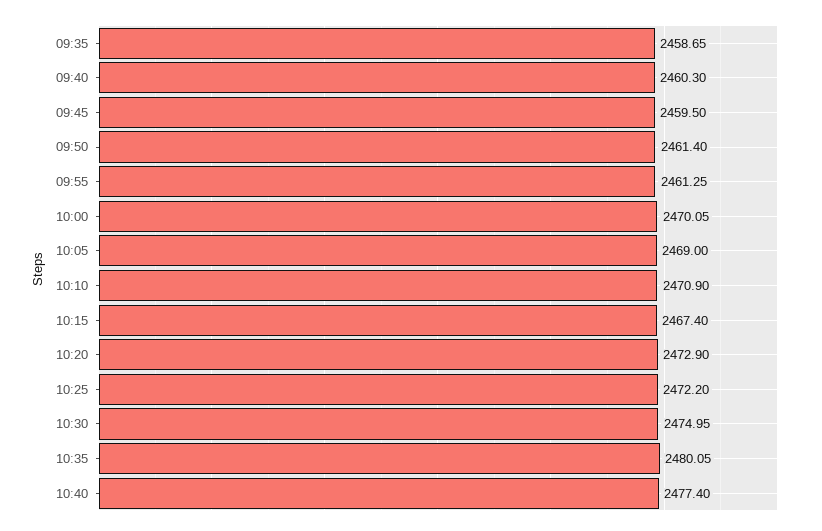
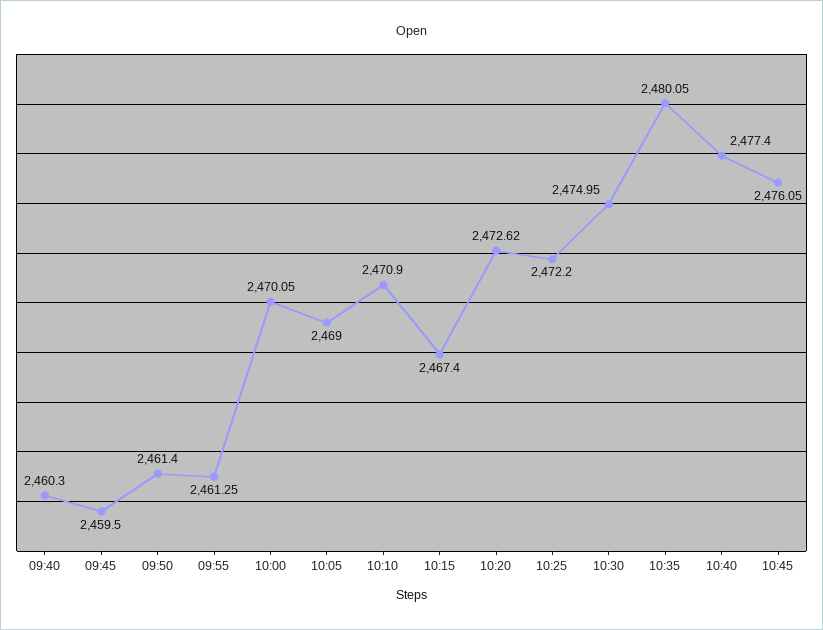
09:35: 2458.65 -> none
10:20: 2472.9 -> 2472.62
10:45: none -> 2476.05

